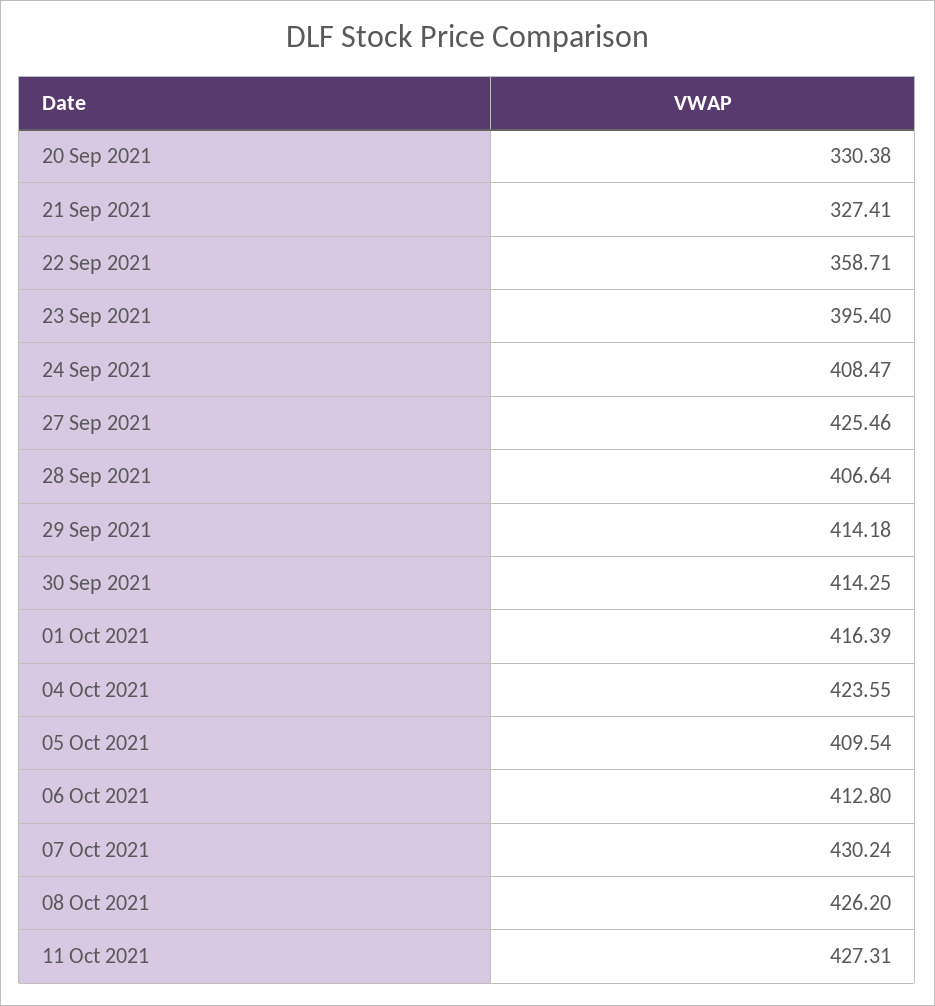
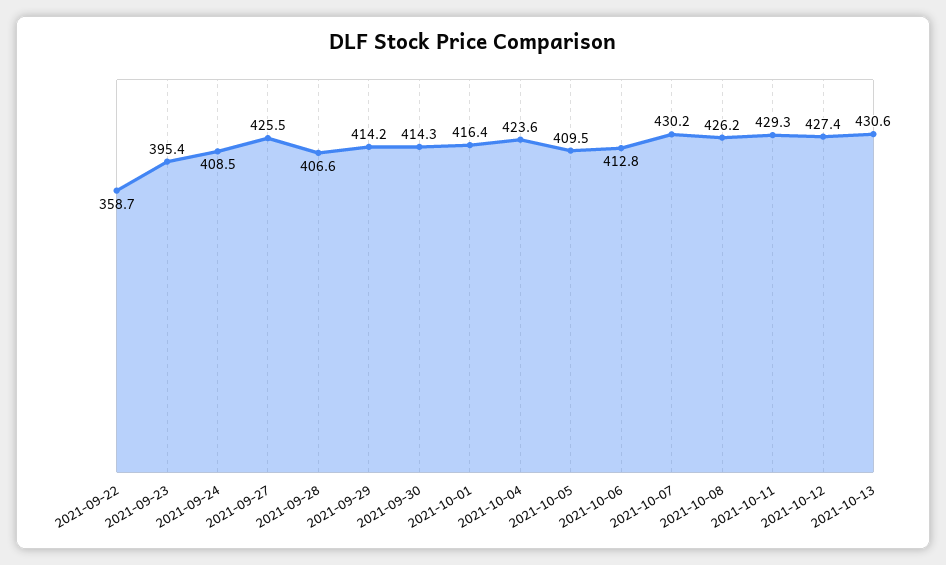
20 Sep 2021: 330.38 -> none
21 Sep 2021: 327.41 -> none
11 Oct 2021: 427.31 -> 429.3
2021-10-12: none -> 427.4
2021-10-13: none -> 430.6

